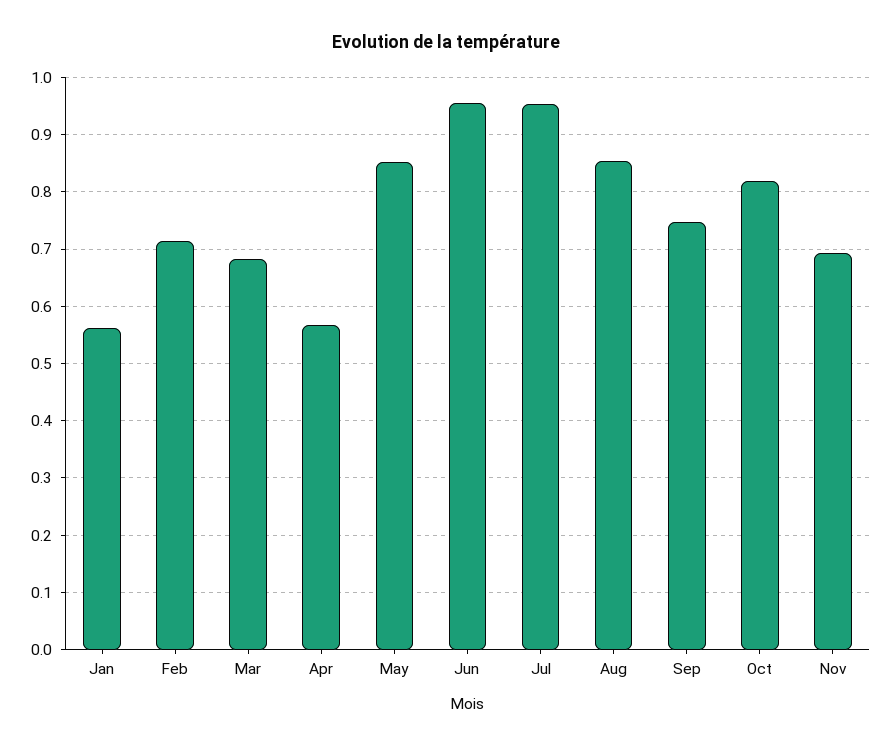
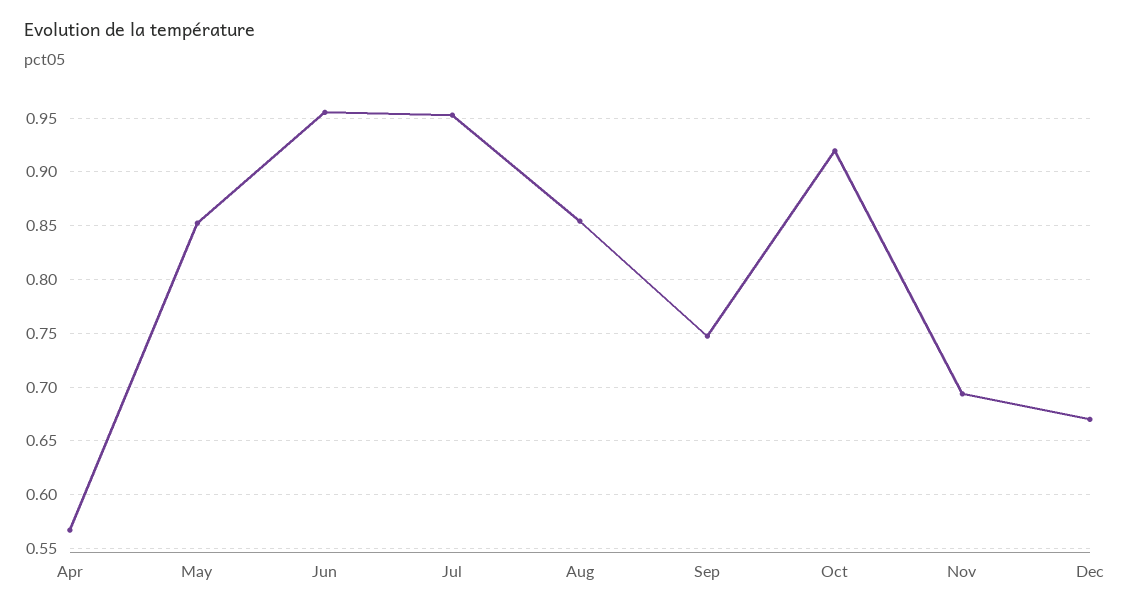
Jan: 0.56 -> none
Feb: 0.72 -> none
Mar: 0.68 -> none
Oct: 0.82 -> 0.92
Dec: none -> 0.67

